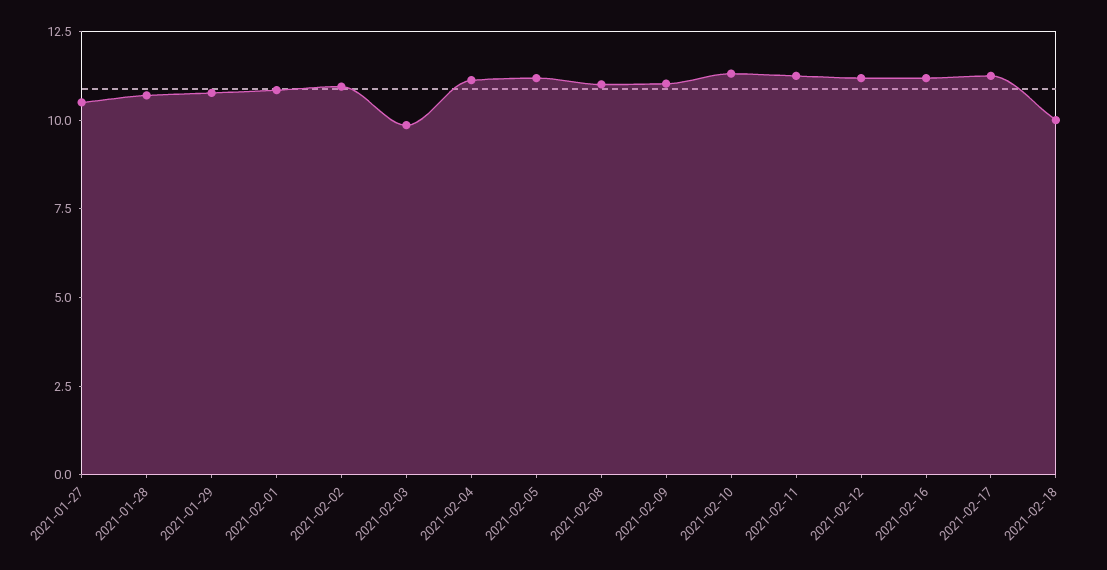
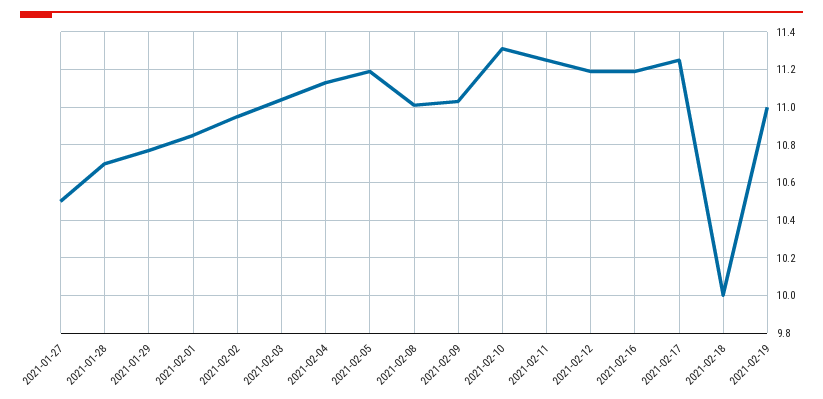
2021-02-03: 10 -> 11.05
2021-02-19: none -> 11

